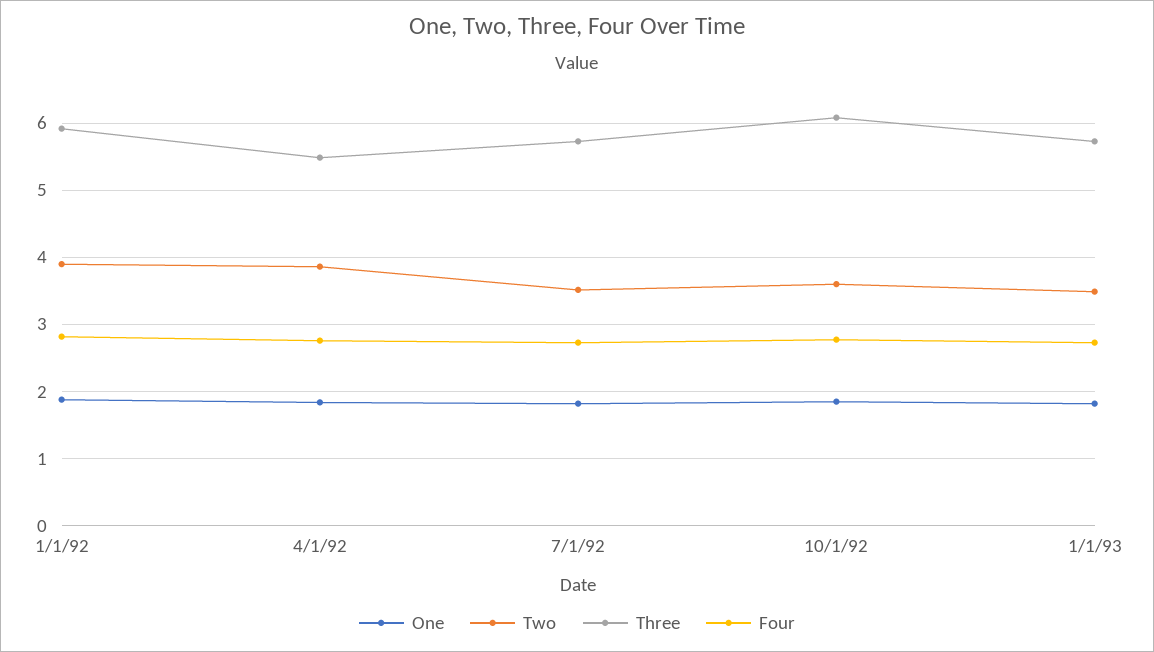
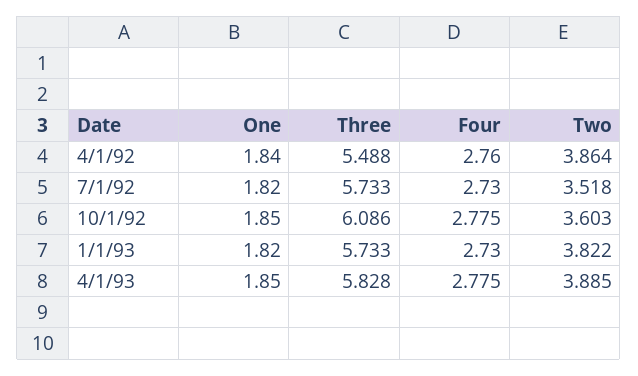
One, 1/1/92: 1.9 -> none
Two, 1/1/92: 3.9 -> none
Three, 1/1/92: 5.9 -> none
Four, 1/1/92: 2.8 -> none
Two, 1/1/93: 3.5 -> 3.822
One, 4/1/93: none -> 1.85
Three, 4/1/93: none -> 5.828
Four, 4/1/93: none -> 2.775
Two, 4/1/93: none -> 3.885

